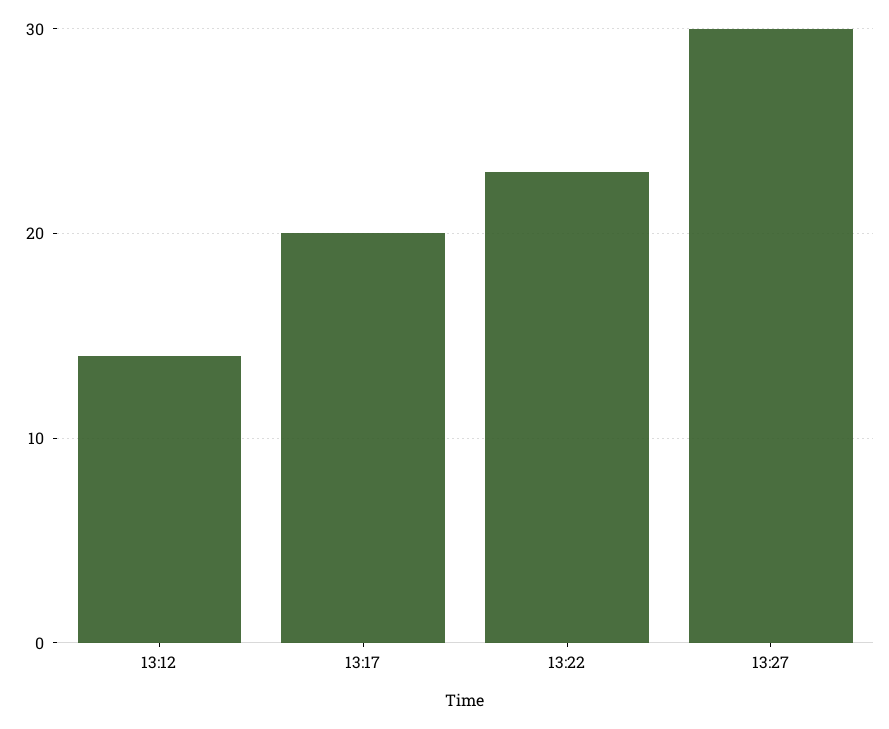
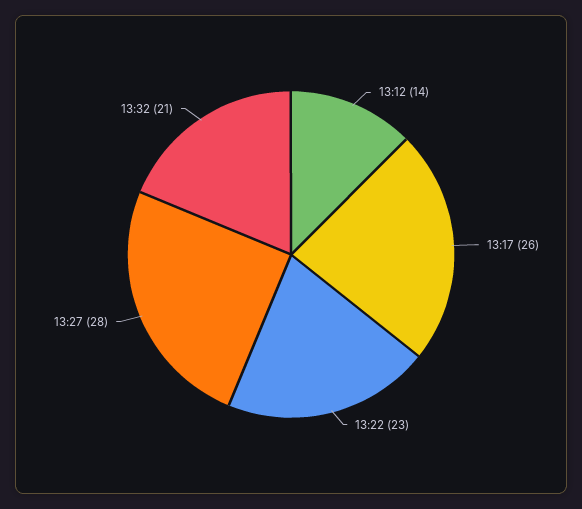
13:17: 20 -> 26
13:27: 30 -> 28
13:32: none -> 21

